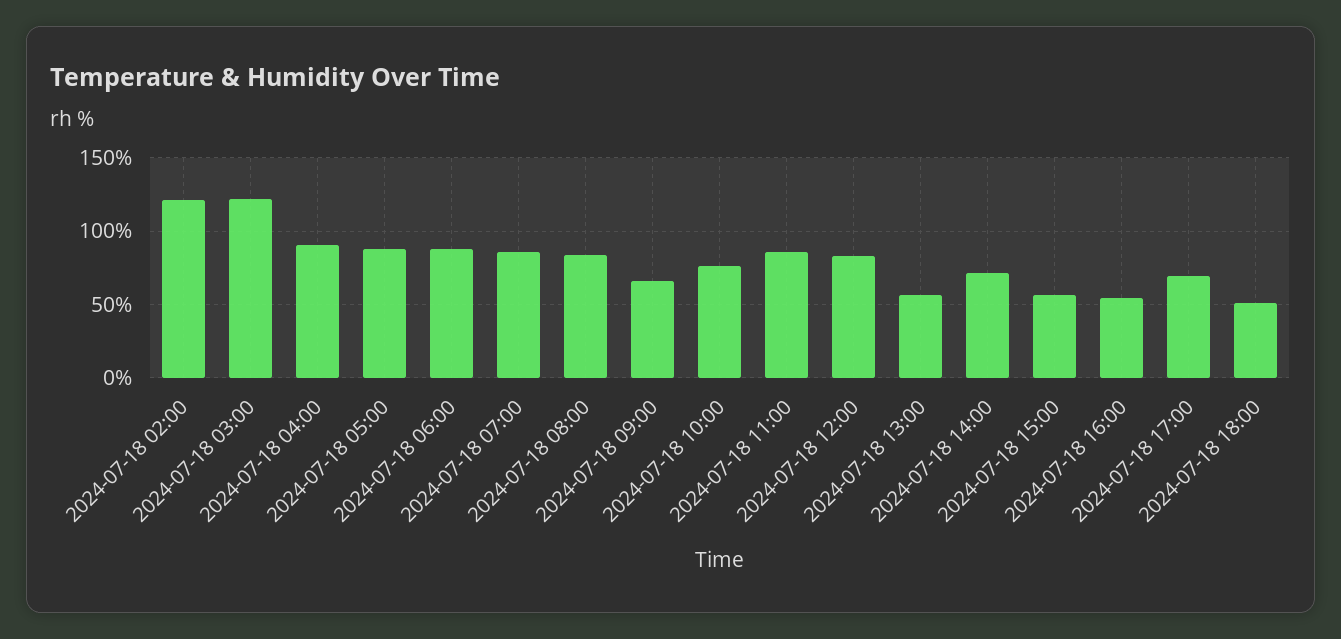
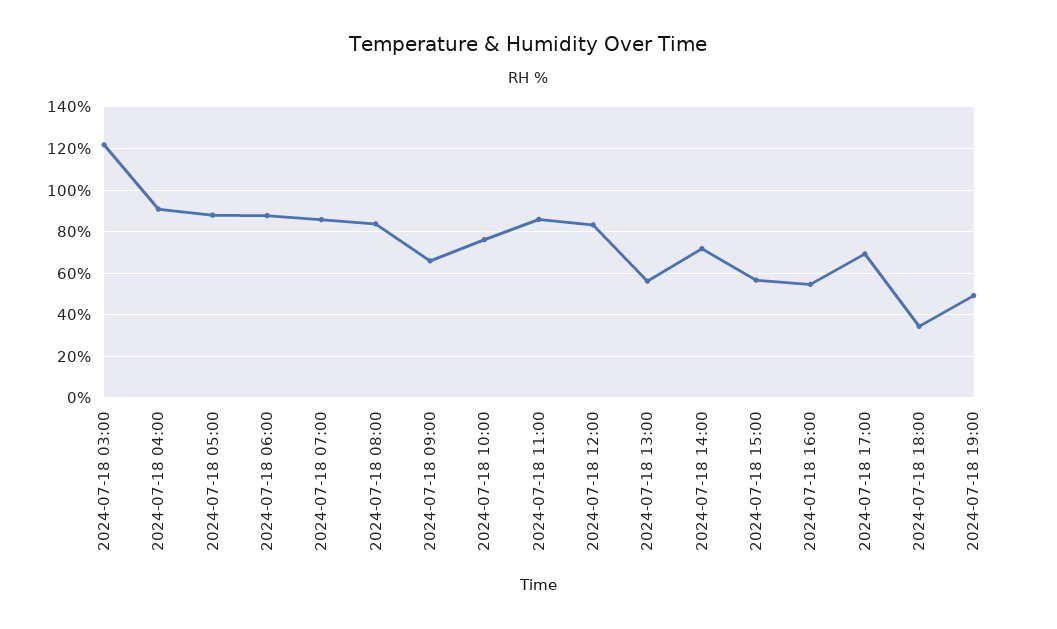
2024-07-18 02:00: 120 -> none
2024-07-18 18:00: 50 -> 35
2024-07-18 19:00: none -> 50

